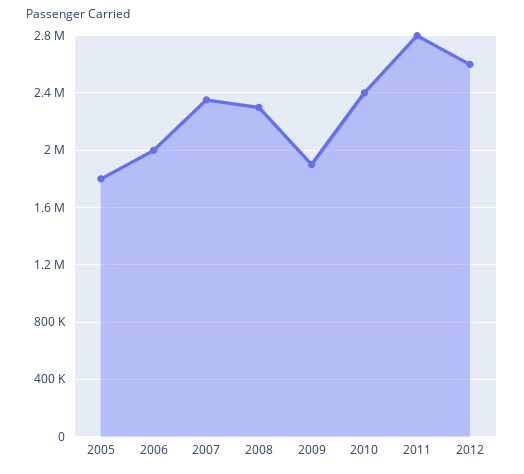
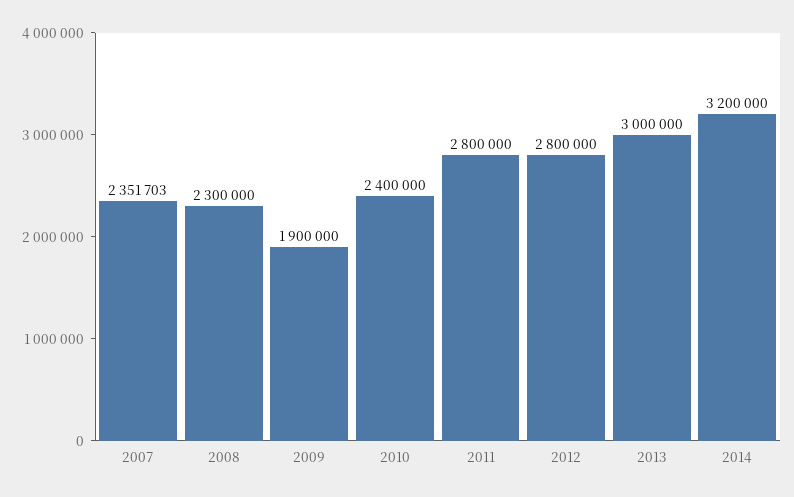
2005: 1800000 -> none
2006: 2000000 -> none
2012: 2600000 -> 2800000
2013: none -> 3000000
2014: none -> 3200000

